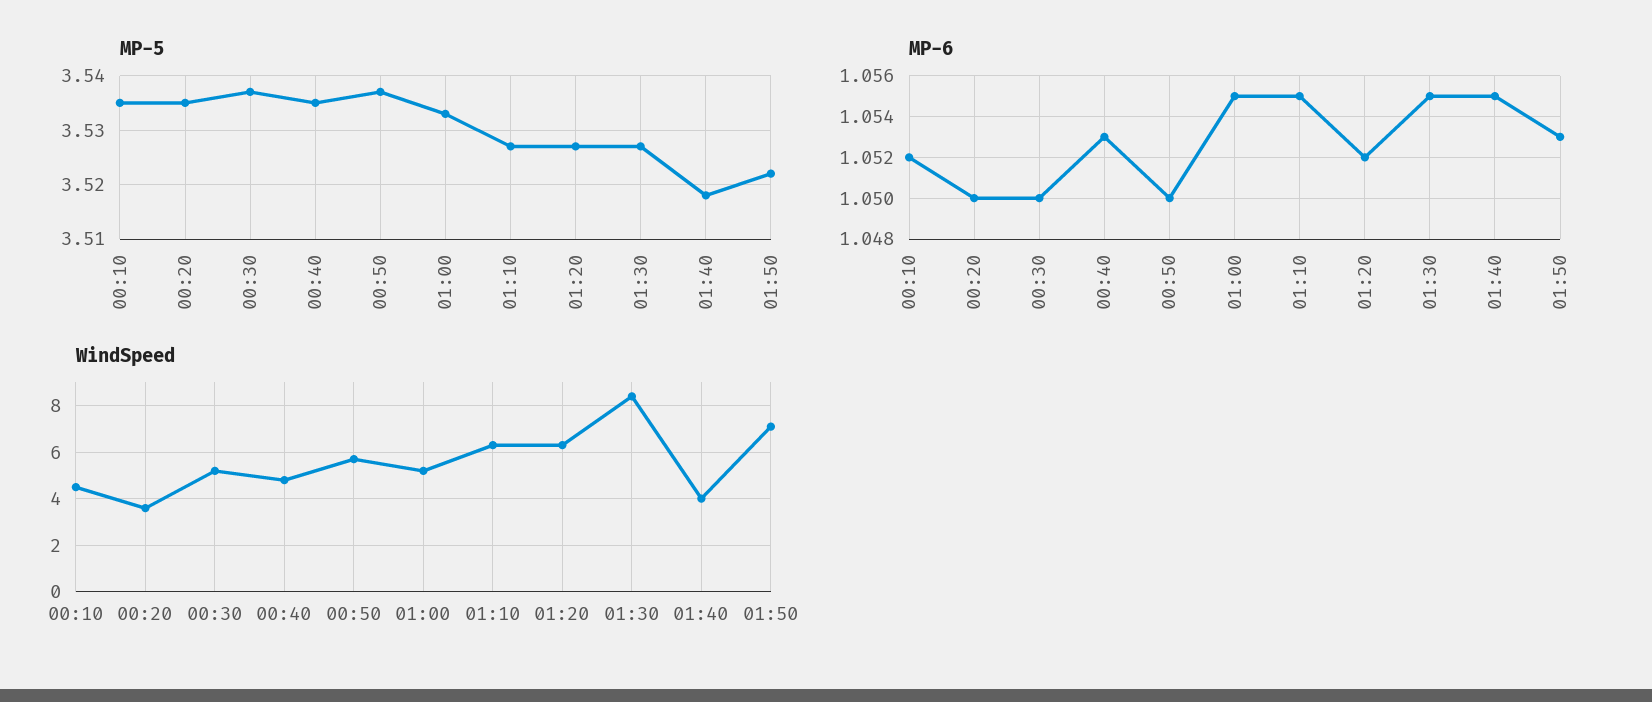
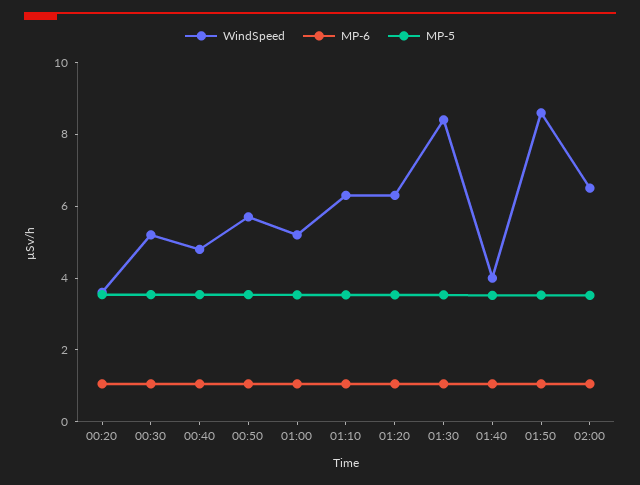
MP-5, 00:10: 3.535 -> none
MP-6, 00:10: 1.052 -> none
WindSpeed, 00:10: 4.5 -> none
WindSpeed, 01:50: 7 -> 8.5
WindSpeed, 02:00: none -> 6.5
MP-6, 02:00: none -> 1
MP-5, 02:00: none -> 3.5

